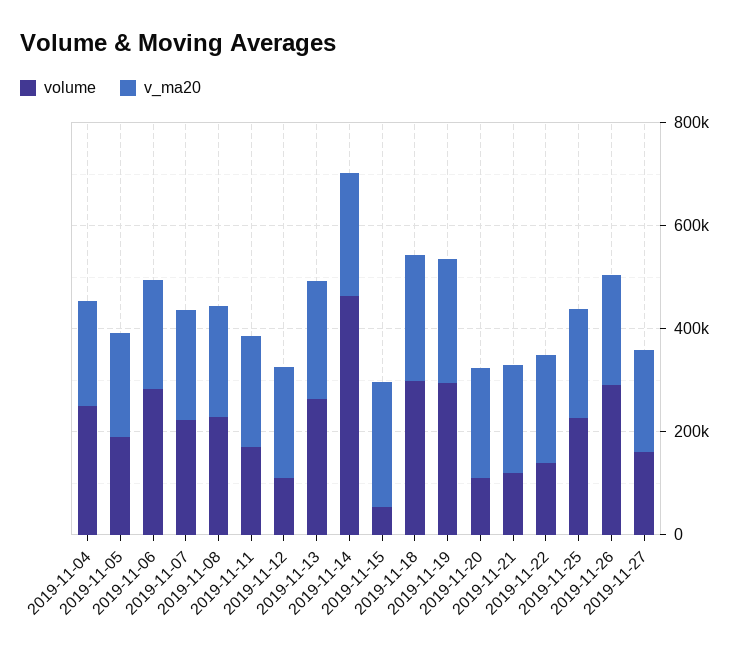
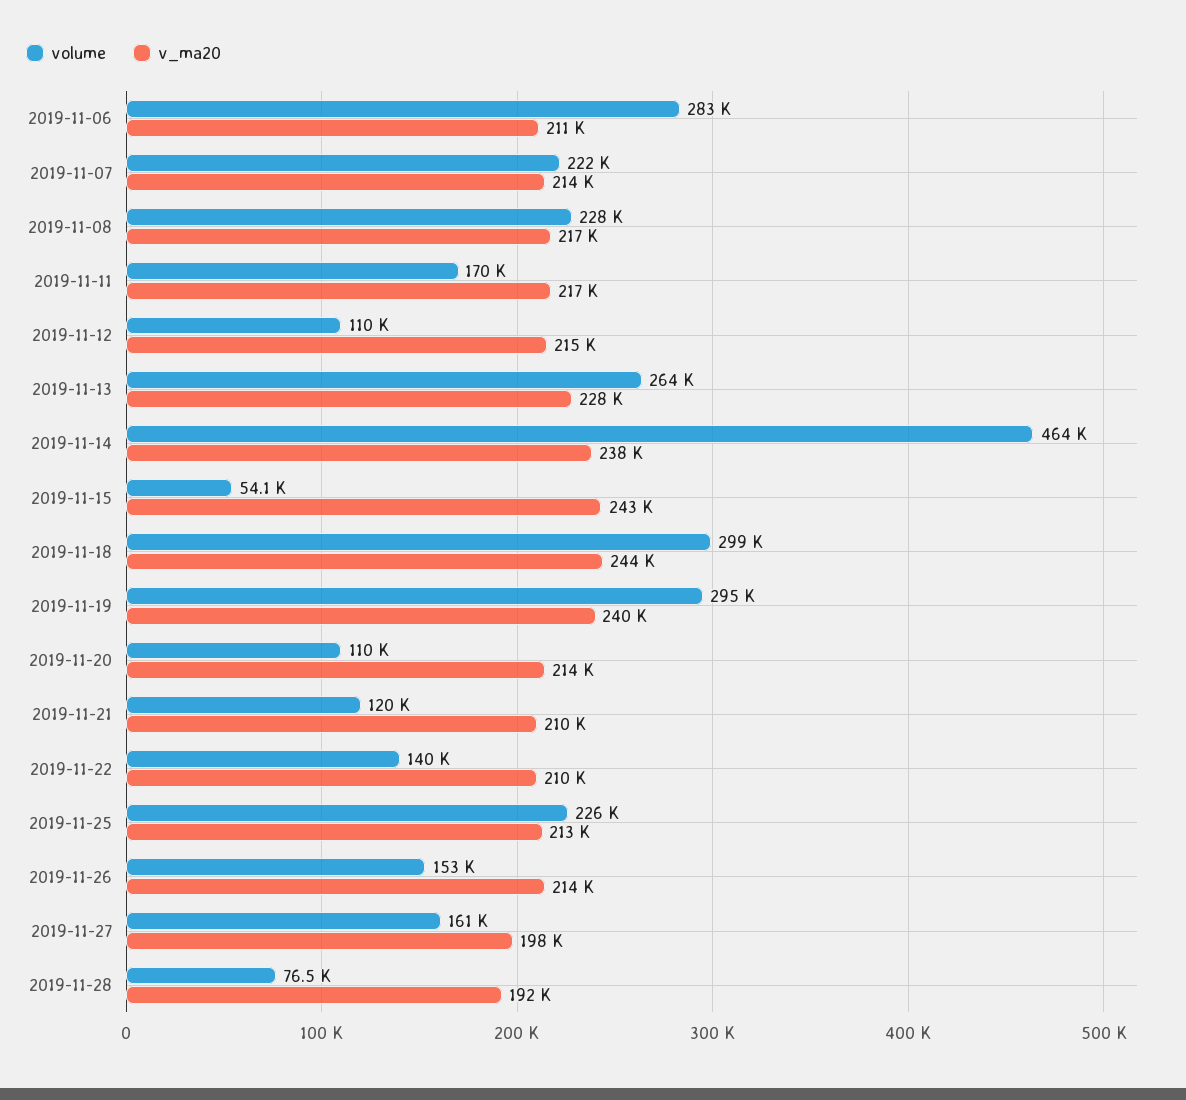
volume, 2019-11-04: 250000 -> none
v_ma20, 2019-11-04: 200000 -> none
volume, 2019-11-05: 200000 -> none
v_ma20, 2019-11-05: 200000 -> none
volume, 2019-11-26: 300000 -> 153000
volume, 2019-11-28: none -> 76500
v_ma20, 2019-11-28: none -> 192000

